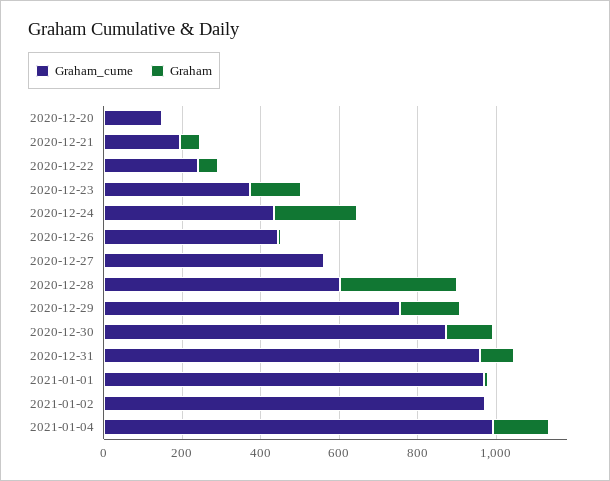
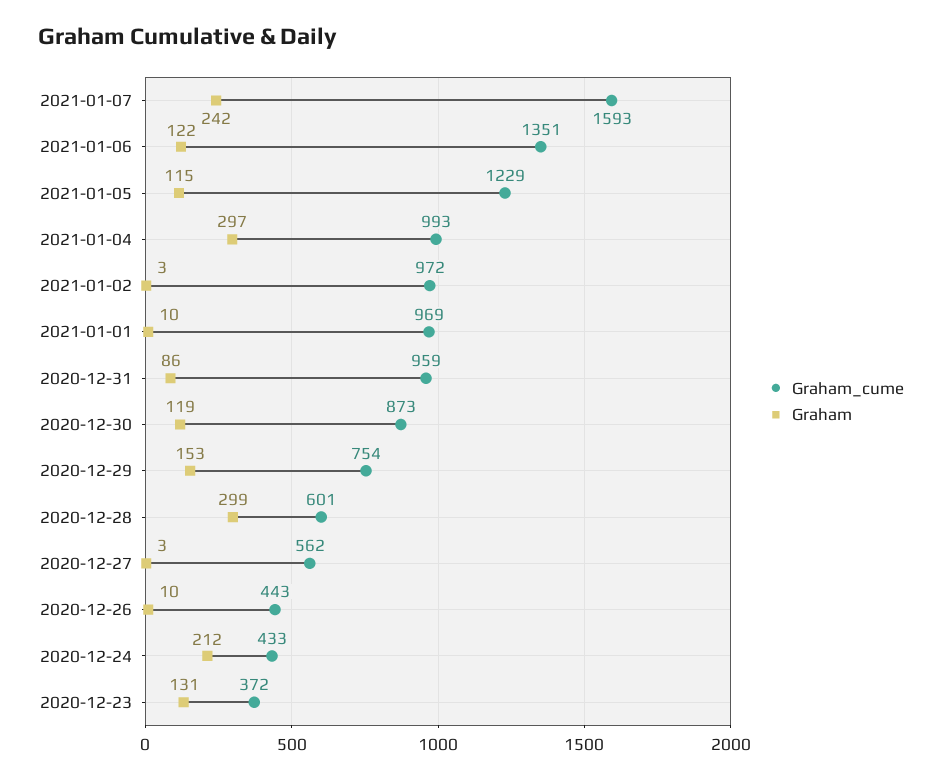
Graham_cume, 2020-12-20: 150 -> none
Graham, 2020-12-20: 0 -> none
Graham_cume, 2020-12-21: 200 -> none
Graham, 2020-12-21: 50 -> none
Graham_cume, 2020-12-22: 250 -> none
Graham, 2020-12-22: 50 -> none
Graham, 2021-01-04: 150 -> 297
Graham_cume, 2021-01-07: none -> 1593
Graham, 2021-01-07: none -> 242
Graham_cume, 2021-01-06: none -> 1351
Graham, 2021-01-06: none -> 122
Graham_cume, 2021-01-05: none -> 1229
Graham, 2021-01-05: none -> 115

